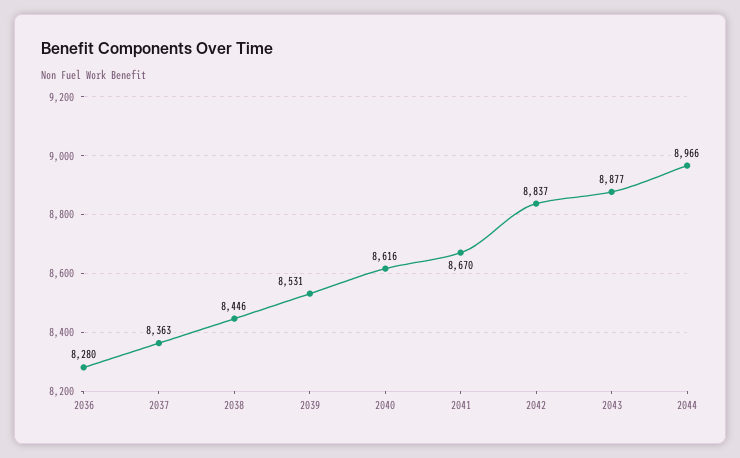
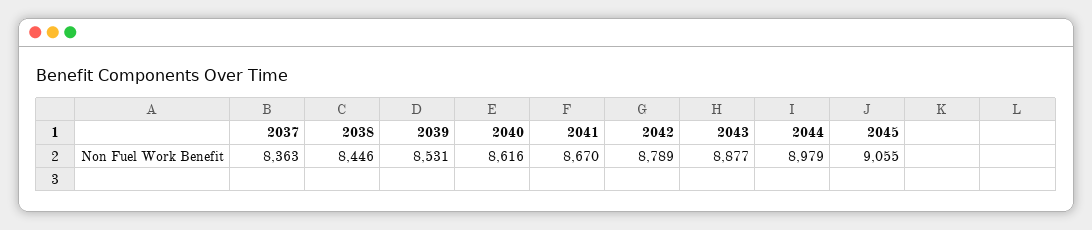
2036: 8280 -> none
2042: 8837 -> 8789
2044: 8966 -> 8979
2045: none -> 9055

